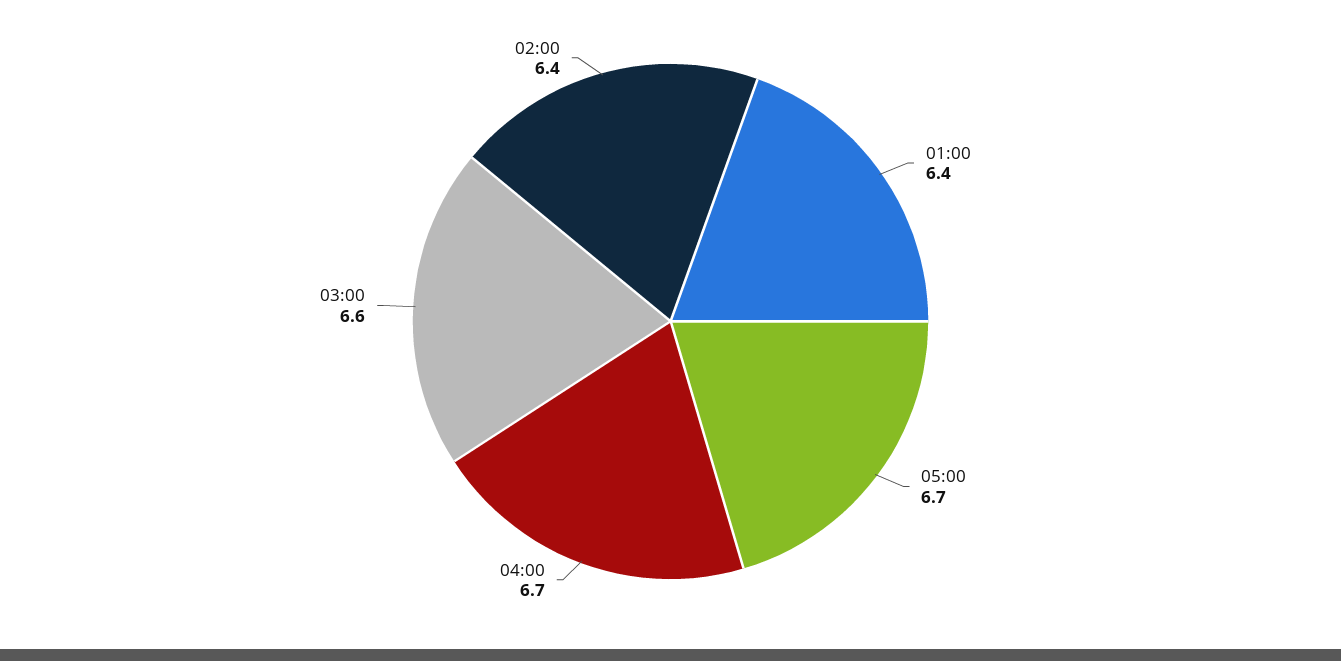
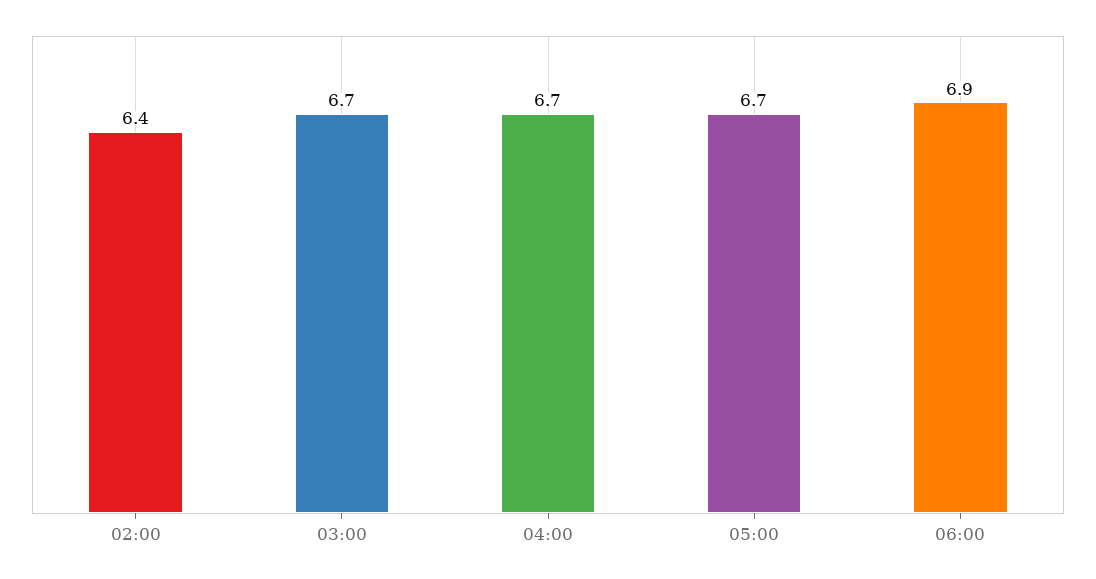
01:00: 6.4 -> none
03:00: 6.6 -> 6.7
06:00: none -> 6.9

